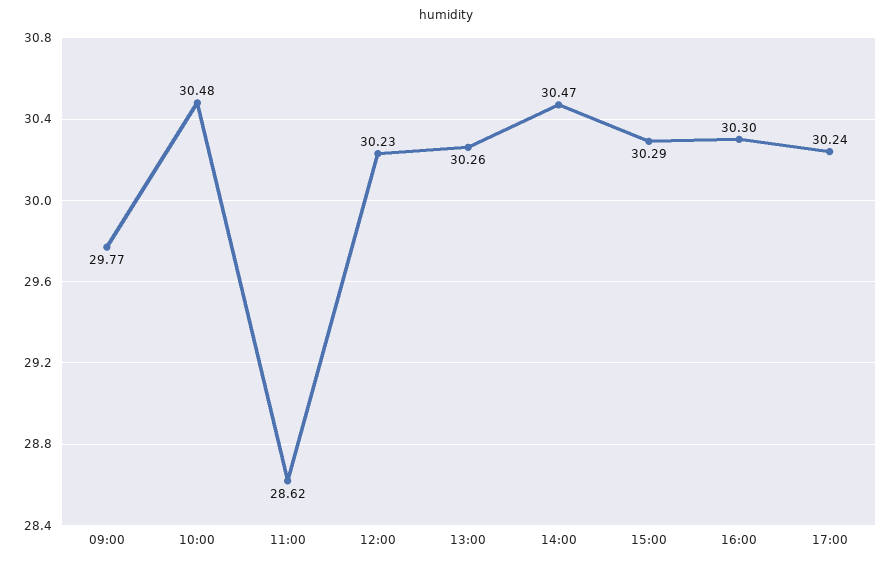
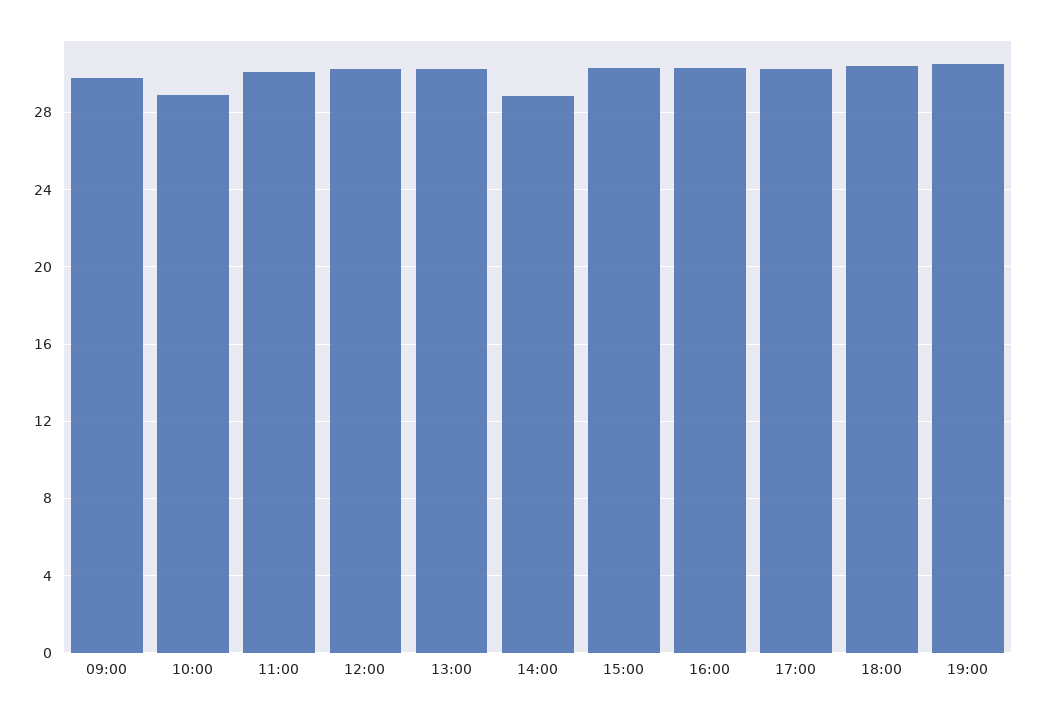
10:00: 30.48 -> 29
11:00: 28.62 -> 30
14:00: 30.47 -> 29
18:00: none -> 30.5
19:00: none -> 30.5

